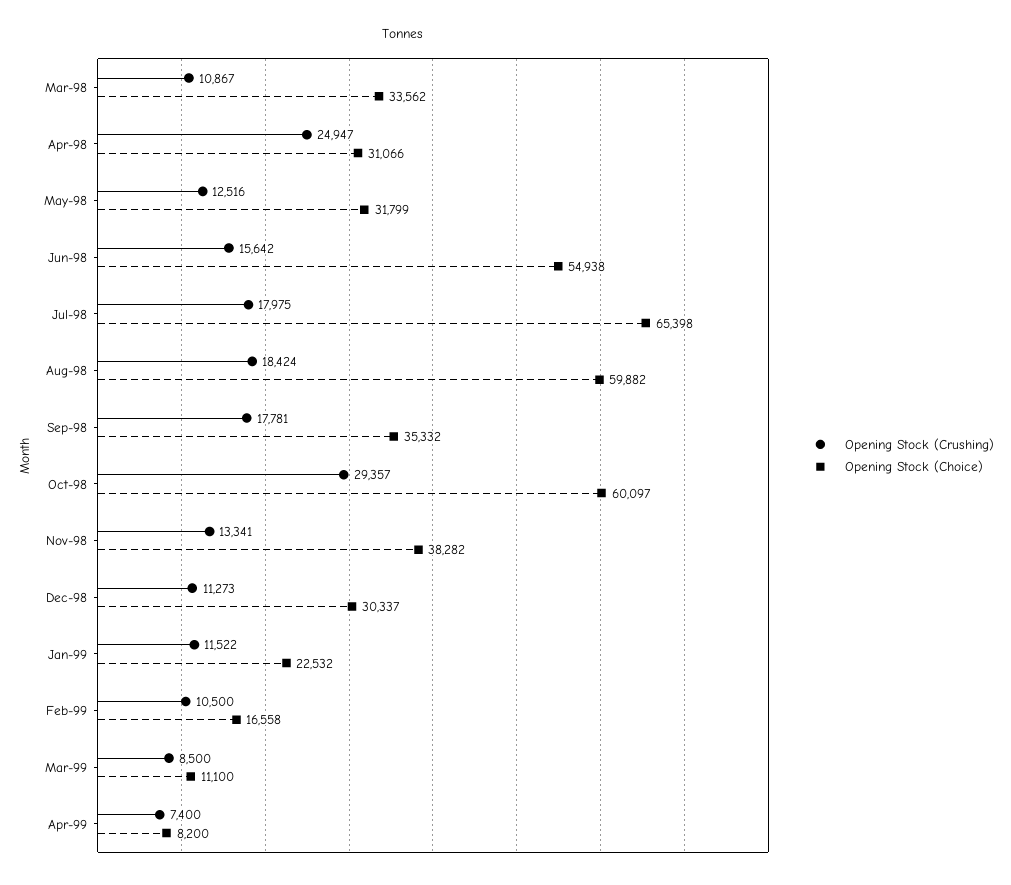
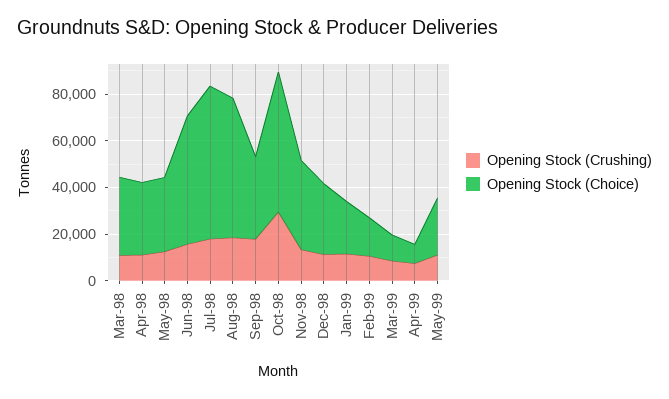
Opening Stock (Crushing), Apr-98: 24947 -> 10000
Opening Stock (Crushing), May-99: none -> 10000
Opening Stock (Choice), May-99: none -> 25000

